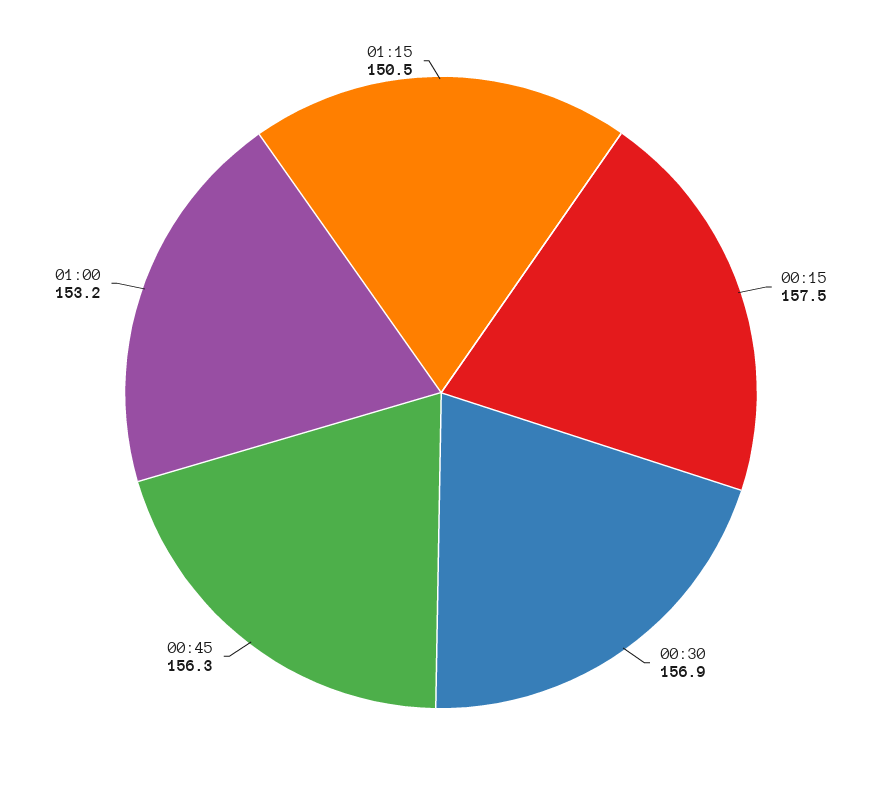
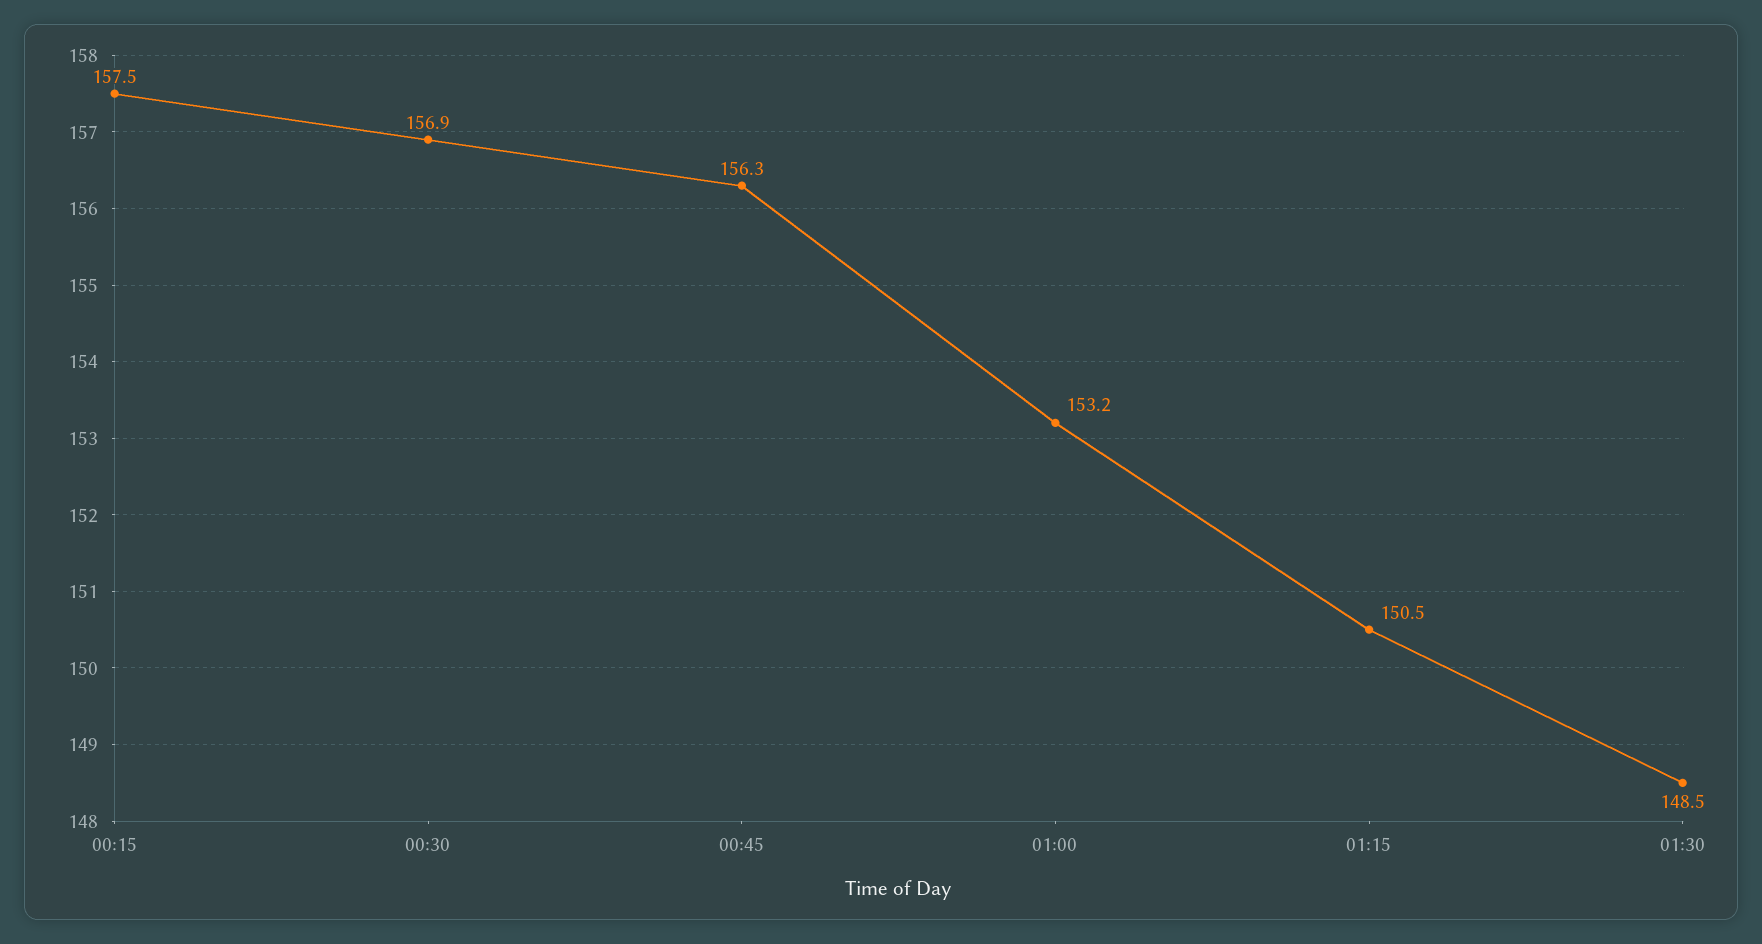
01:30: none -> 148.5

